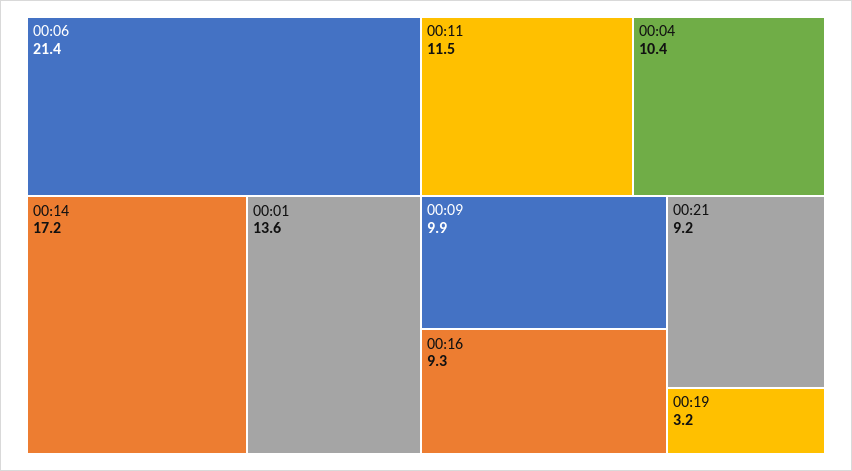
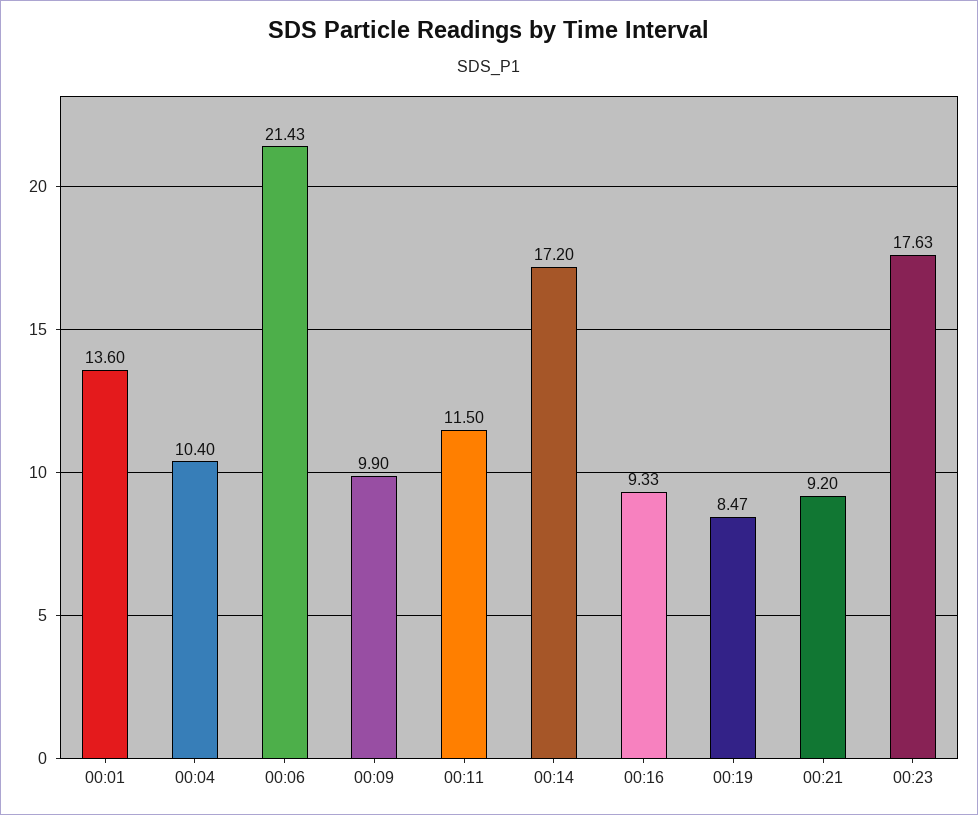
00:19: 3.2 -> 8.47
00:23: none -> 17.63

